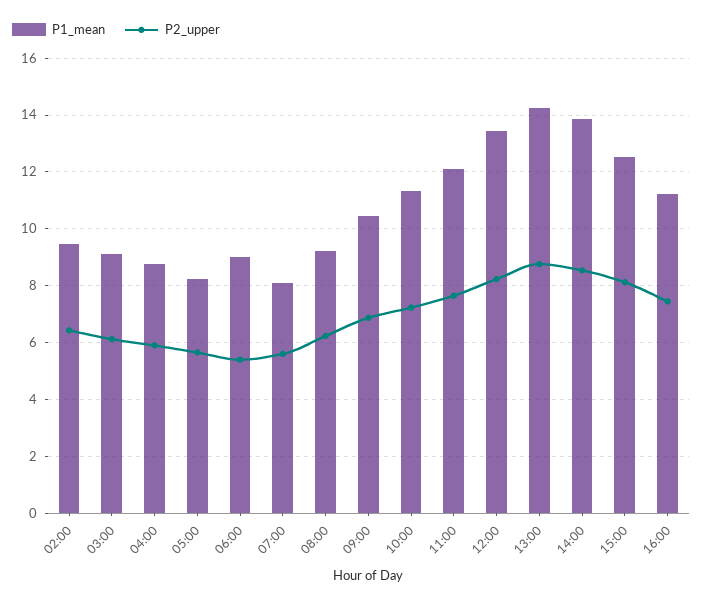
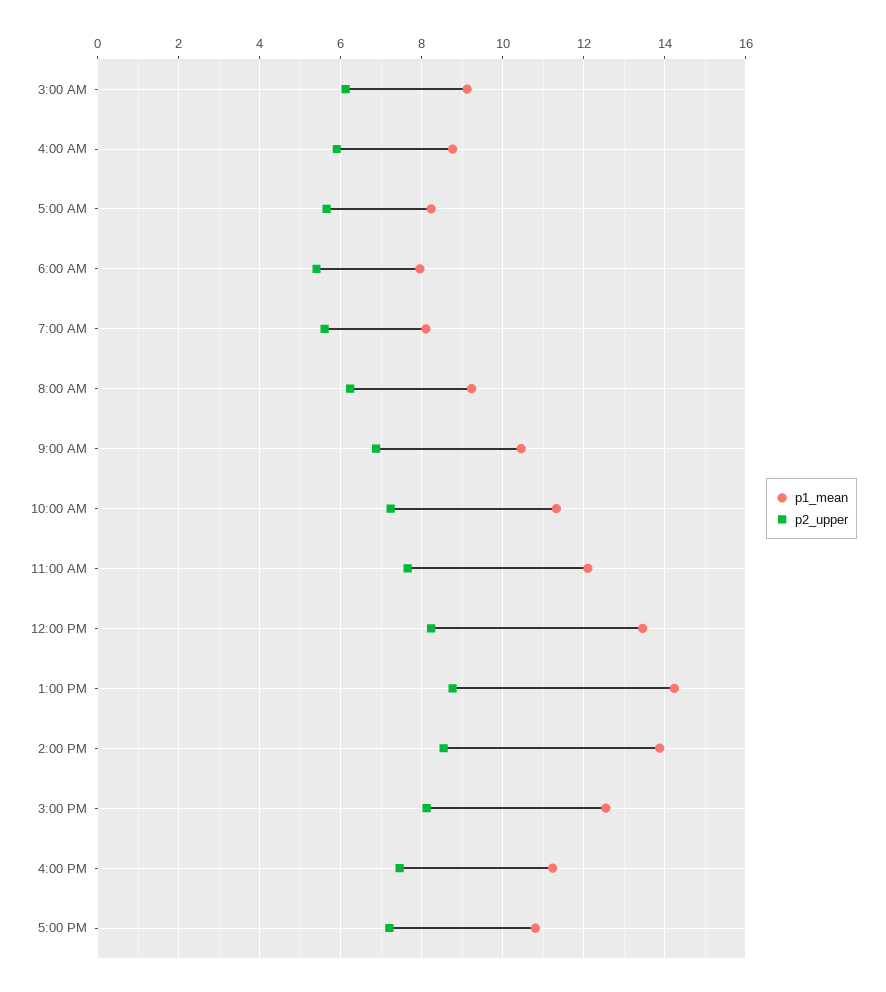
P1_mean, 02:00: 9.5 -> none
P2_upper, 02:00: 6.5 -> none
P1_mean, 06:00: 9 -> 8
P1_mean, 5:00 PM: none -> 10.8
P2_upper, 5:00 PM: none -> 7.2

